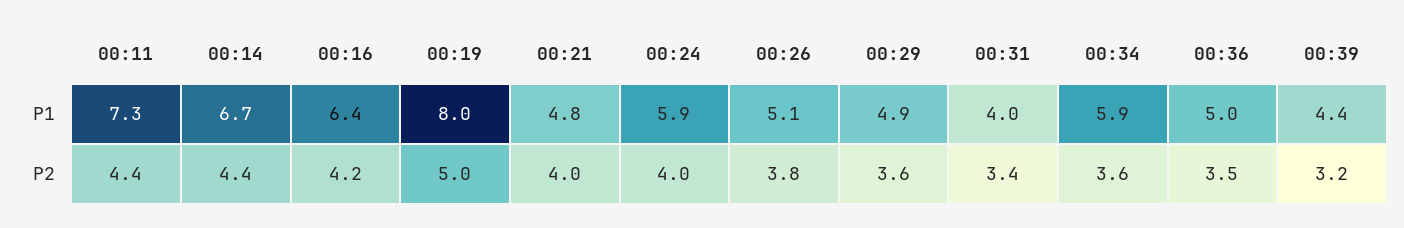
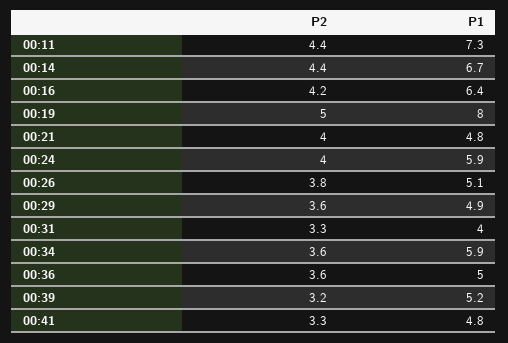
00:39, P1: 4.4 -> 5.2
00:31, P2: 3.4 -> 3.3
00:36, P2: 3.5 -> 3.6
00:41, P2: none -> 3.3
00:41, P1: none -> 4.8

